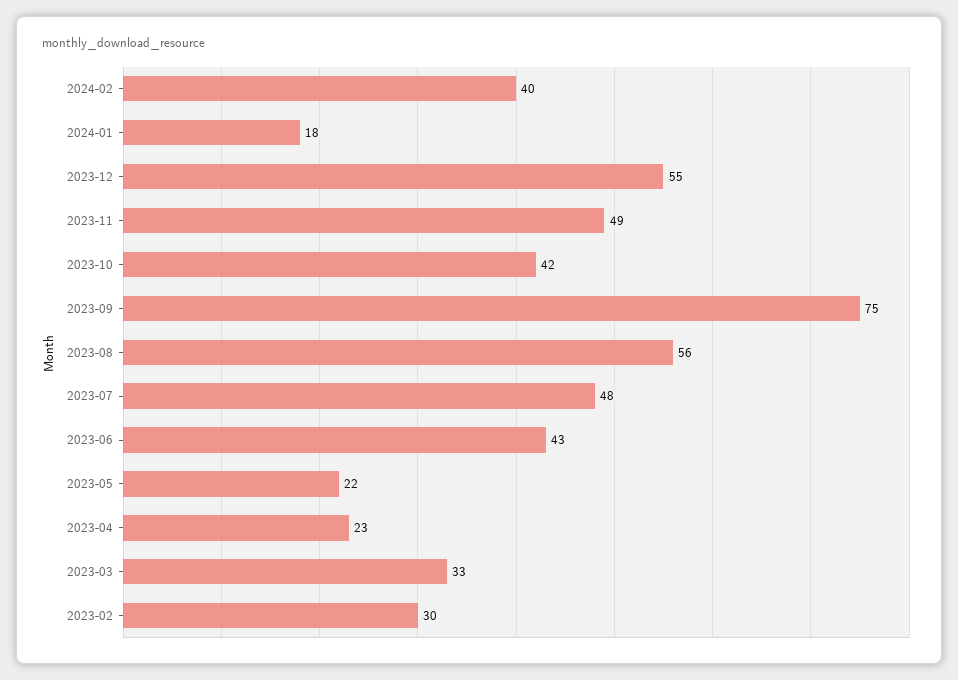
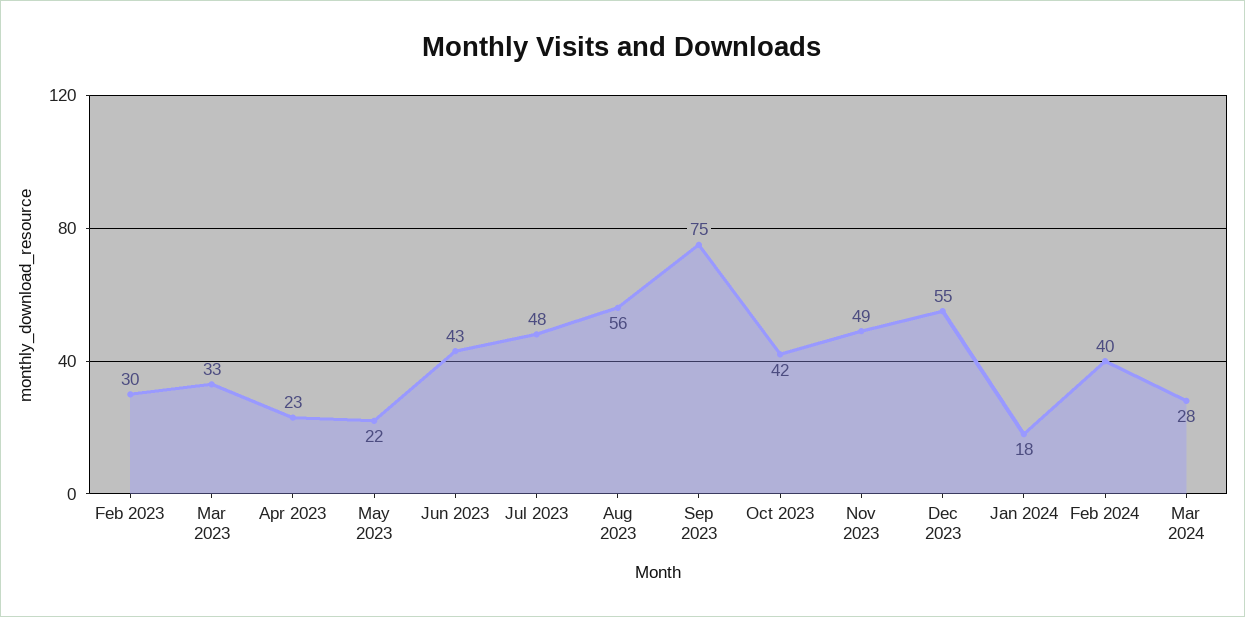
Mar 2024: none -> 28

